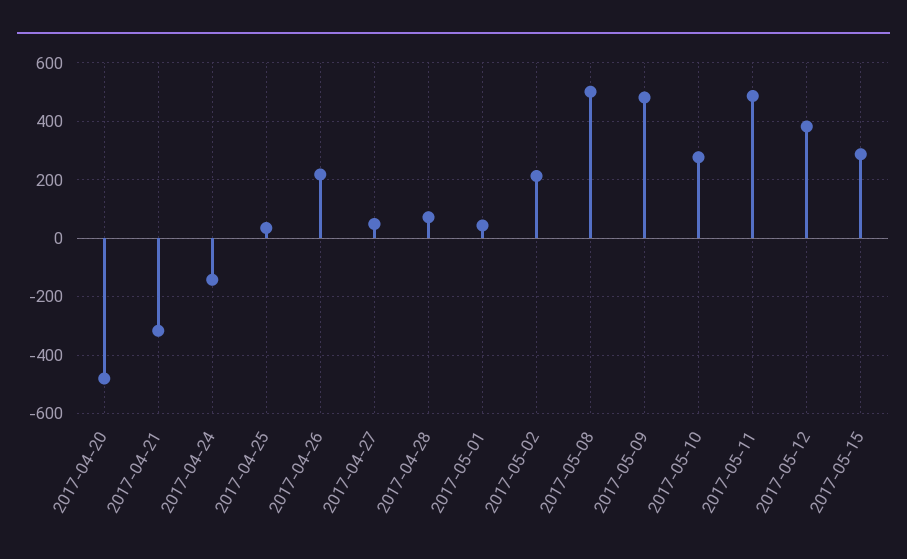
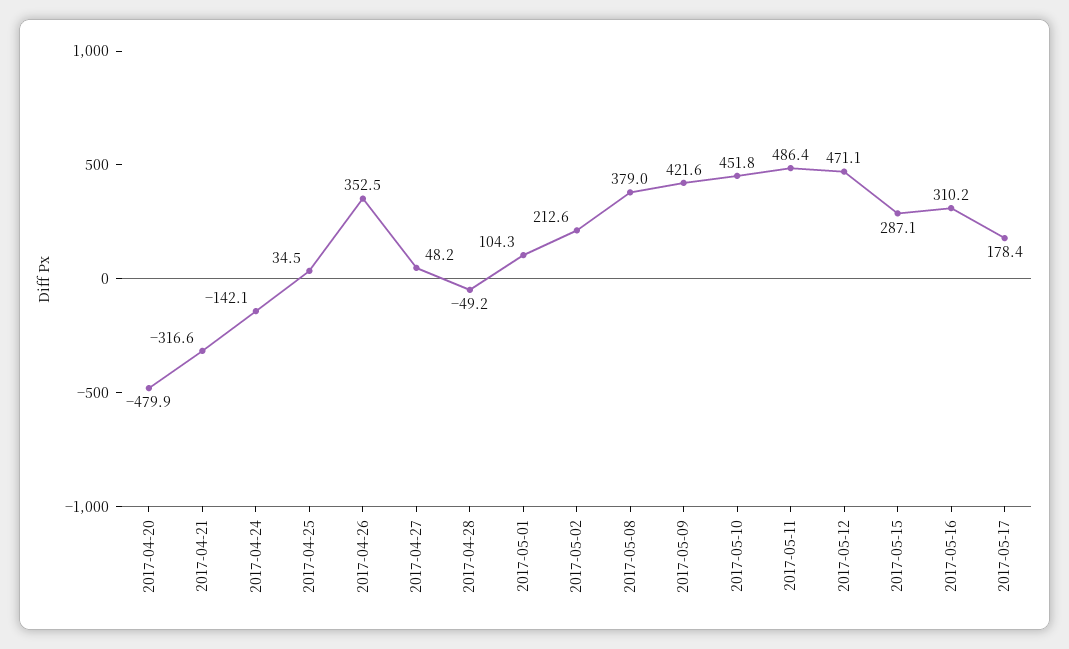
2017-04-26: 225 -> 352.5
2017-04-28: 75 -> -49.2
2017-05-01: 50 -> 104.3
2017-05-08: 500 -> 379
2017-05-09: 475 -> 421.6
2017-05-10: 275 -> 451.8
2017-05-12: 375 -> 471.1
2017-05-16: none -> 310.2
2017-05-17: none -> 178.4

